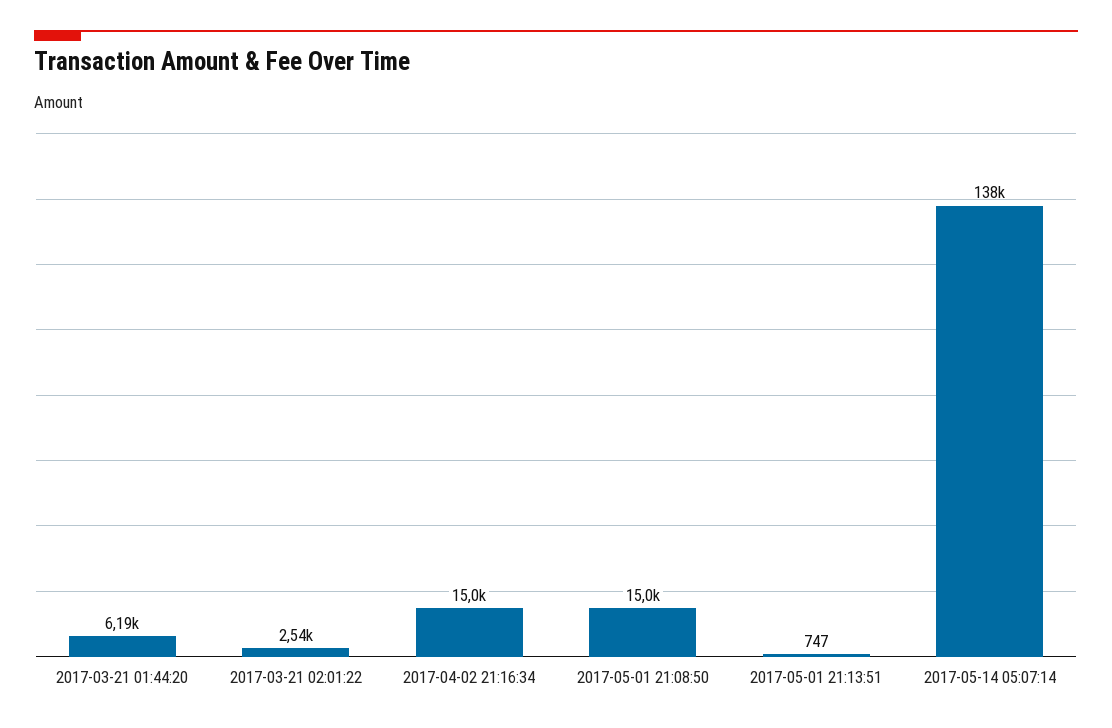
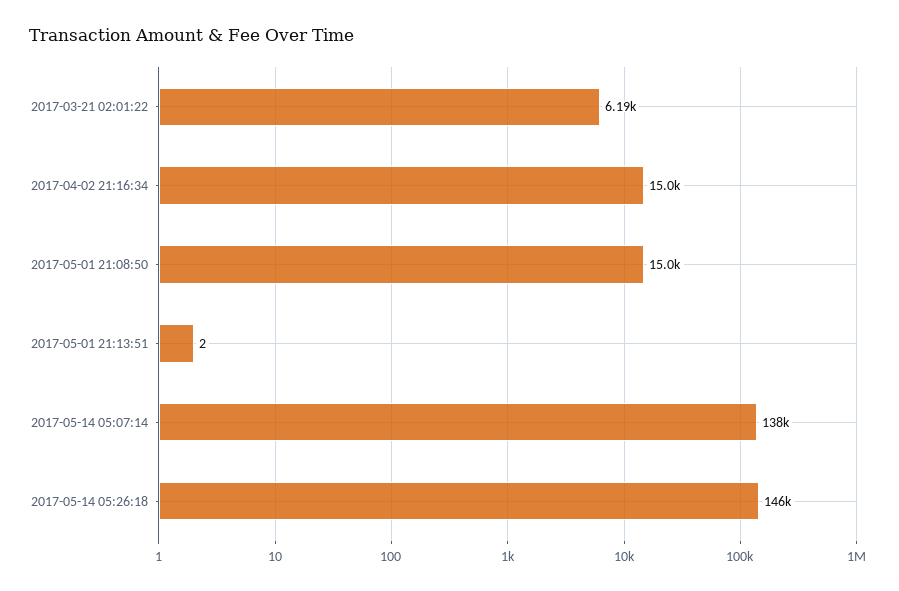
2017-03-21 01:44:20: 6190 -> none
2017-03-21 02:01:22: 2540 -> 6190
2017-05-01 21:13:51: 747 -> 2
2017-05-14 05:26:18: none -> 146000

